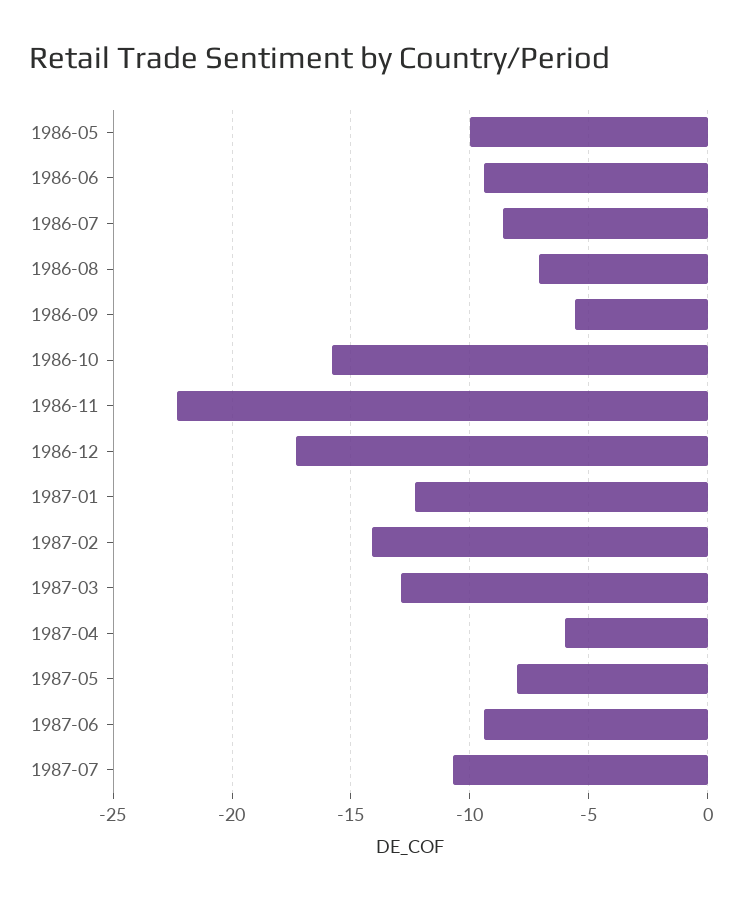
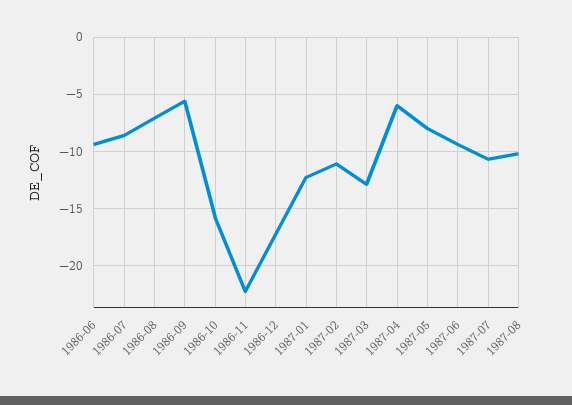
1986-05: -10 -> none
1987-02: -14 -> -11
1987-08: none -> -10

